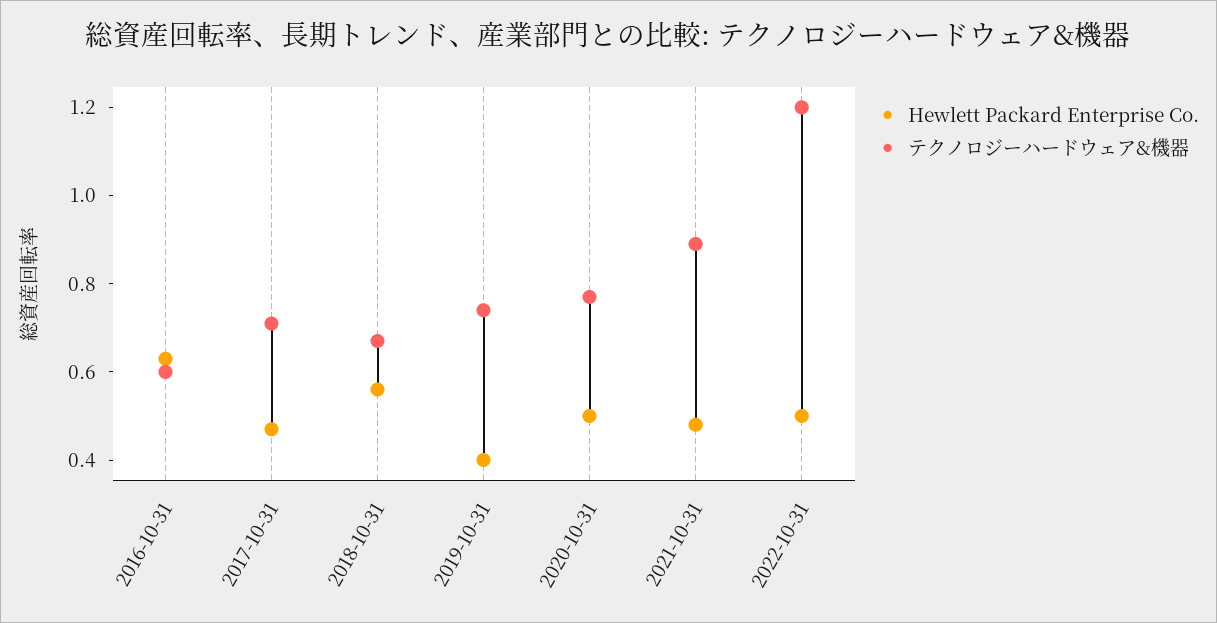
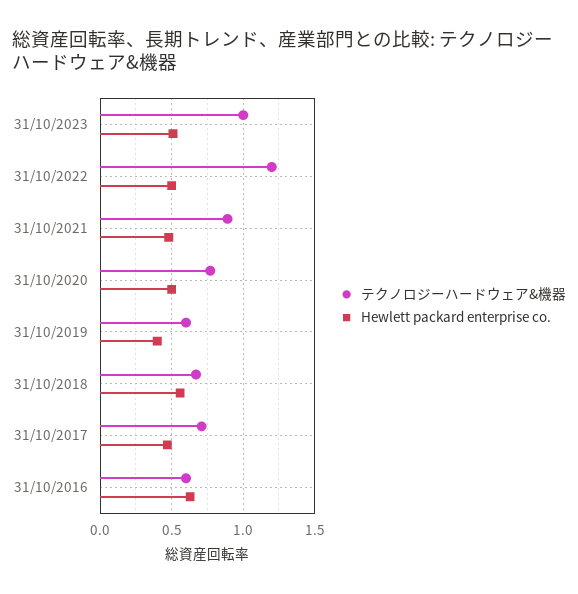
テクノロジーハードウェア&機器, 2019-10-31: 0.75 -> 0.6
テクノロジーハードウェア&機器, 31/10/2023: none -> 1
Hewlett Packard Enterprise Co., 31/10/2023: none -> 0.5

